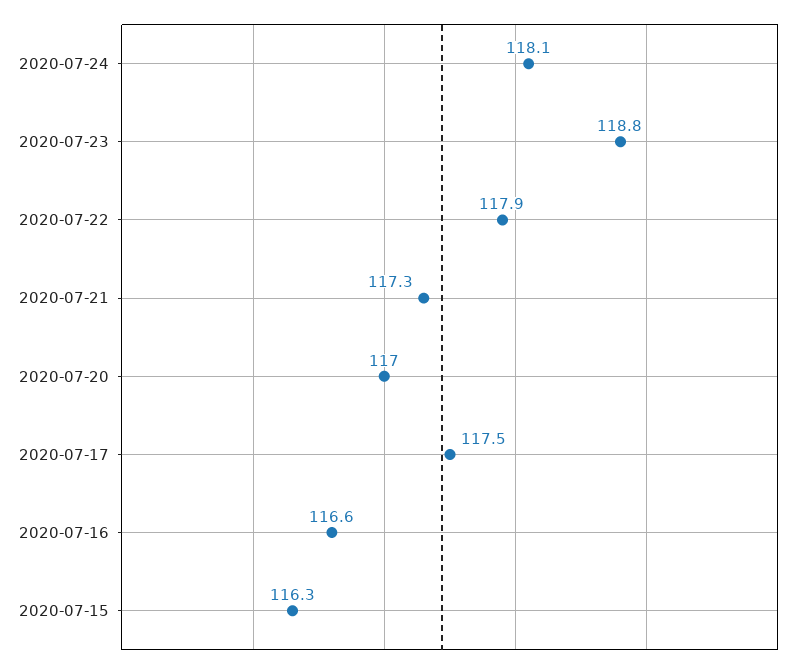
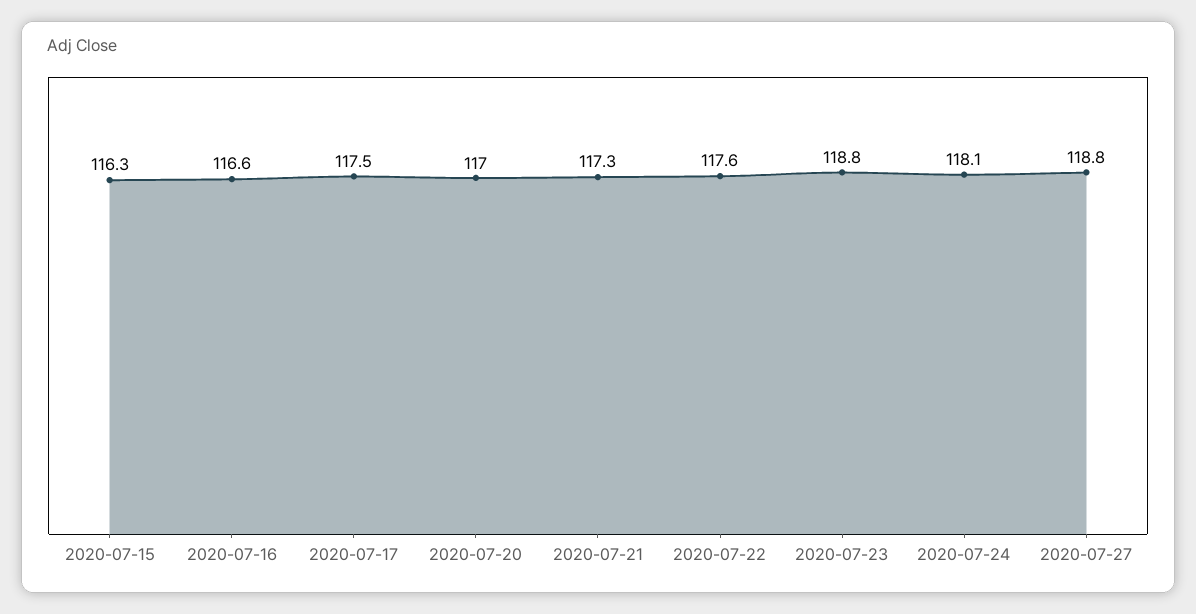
2020-07-22: 117.9 -> 117.6
2020-07-27: none -> 118.8

